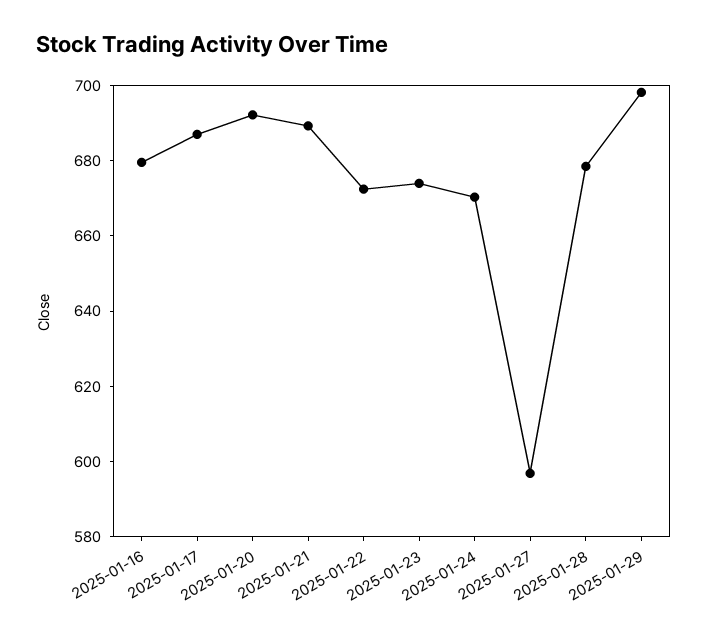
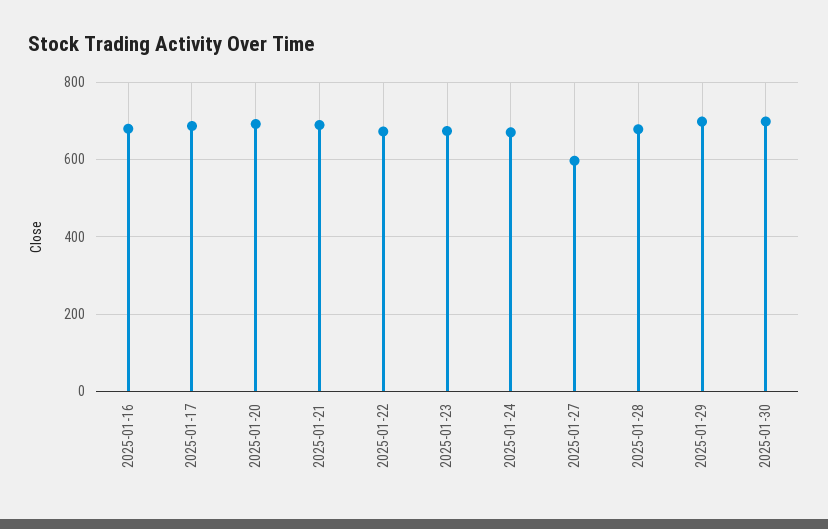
2025-01-30: none -> 700

